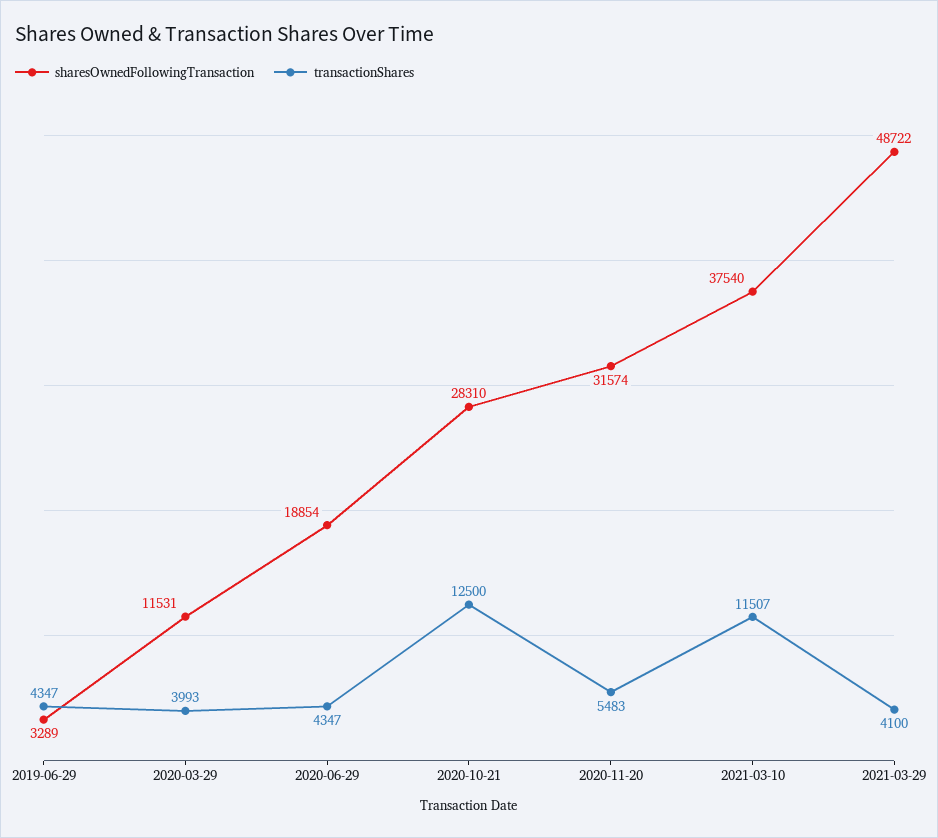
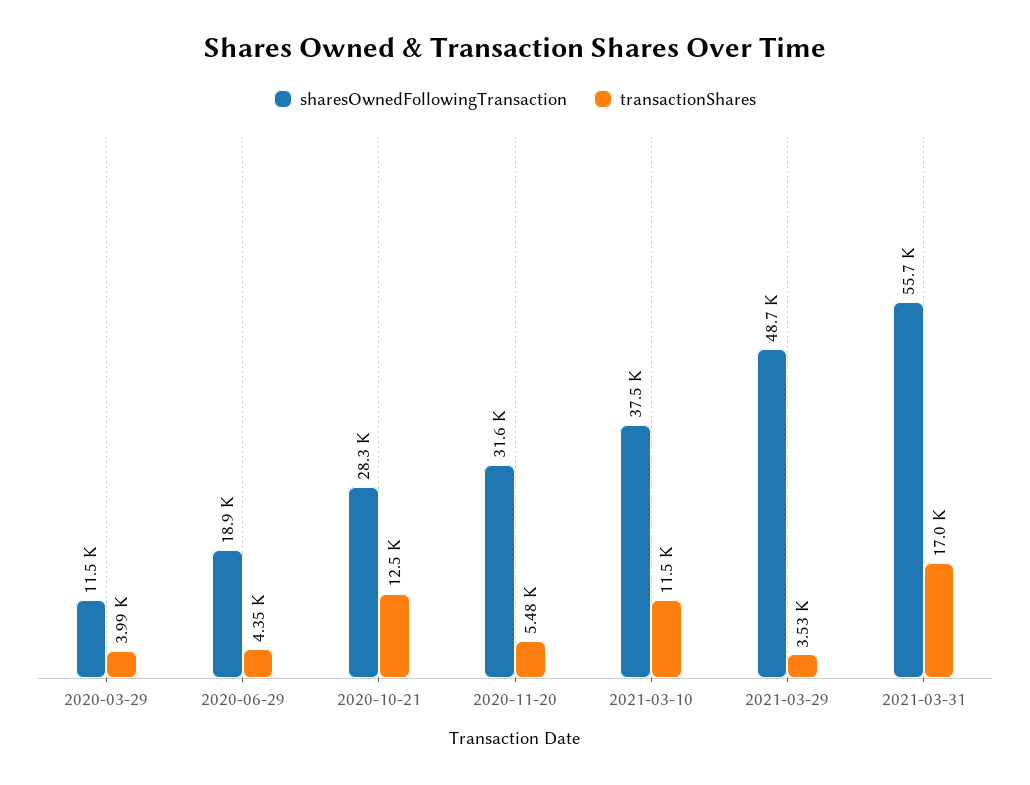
sharesOwnedFollowingTransaction, 2019-06-29: 3289 -> none
transactionShares, 2019-06-29: 4347 -> none
transactionShares, 2021-03-29: 4100 -> 3530
sharesOwnedFollowingTransaction, 2021-03-31: none -> 55700
transactionShares, 2021-03-31: none -> 17000

